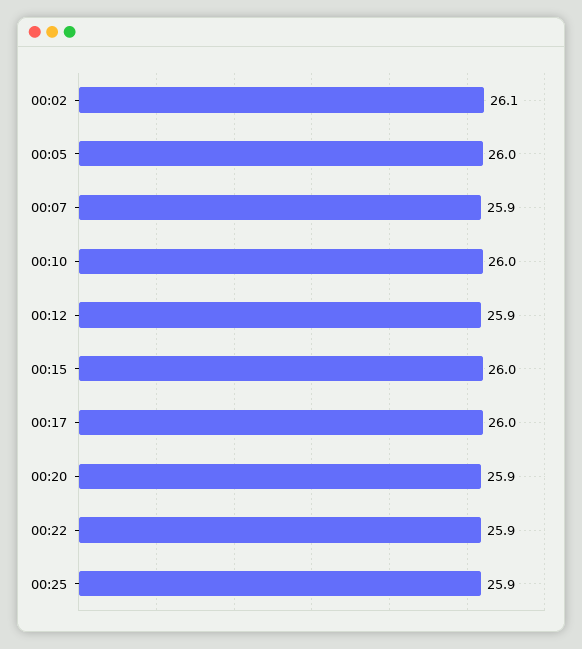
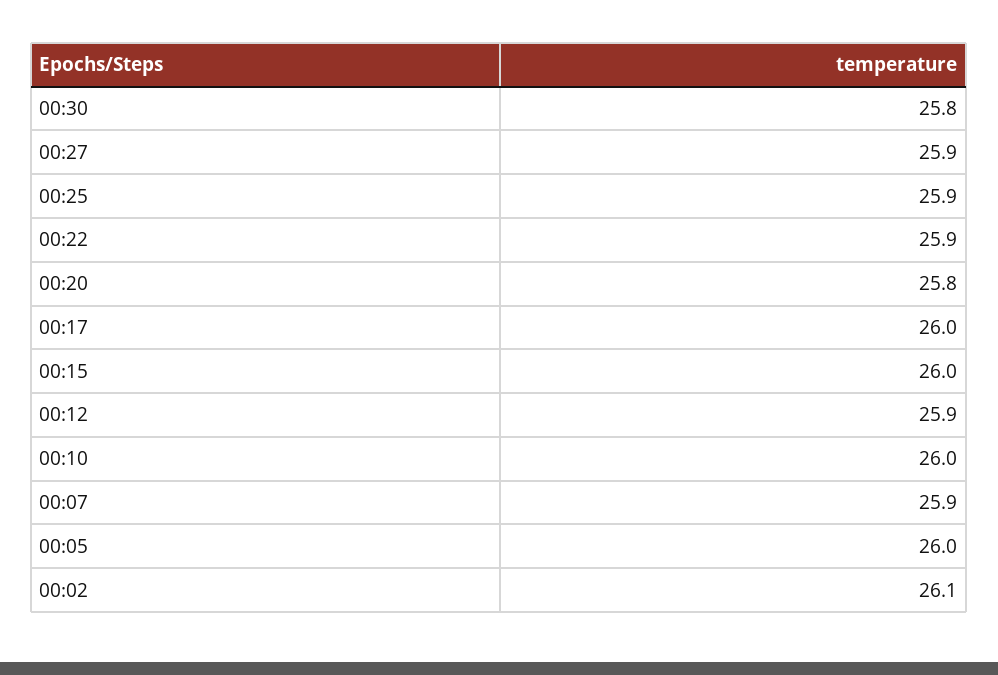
00:20: 25.9 -> 25.8
00:30: none -> 25.8
00:27: none -> 25.9

